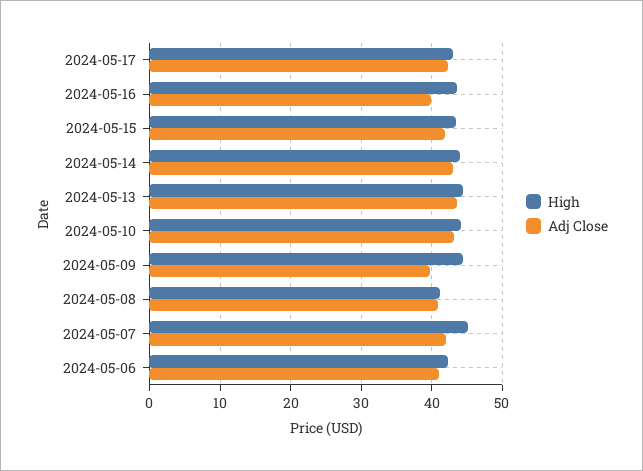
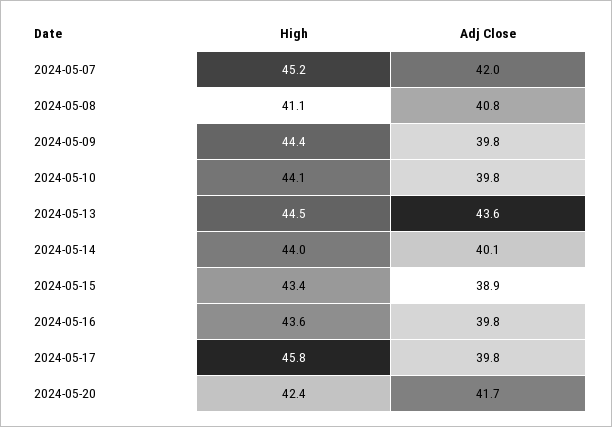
High, 2024-05-17: 43 -> 45.8
Adj Close, 2024-05-17: 42 -> 39.8
Adj Close, 2024-05-15: 42 -> 38.9
Adj Close, 2024-05-14: 43 -> 40.1
Adj Close, 2024-05-10: 43 -> 39.8
High, 2024-05-06: 42 -> none
Adj Close, 2024-05-06: 41 -> none
High, 2024-05-20: none -> 42.4
Adj Close, 2024-05-20: none -> 41.7

